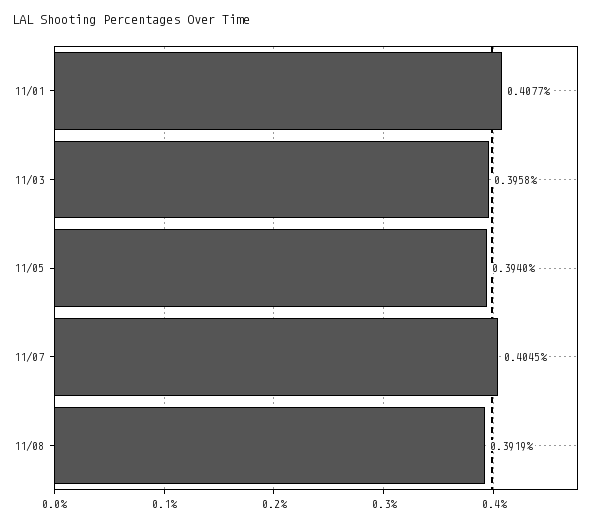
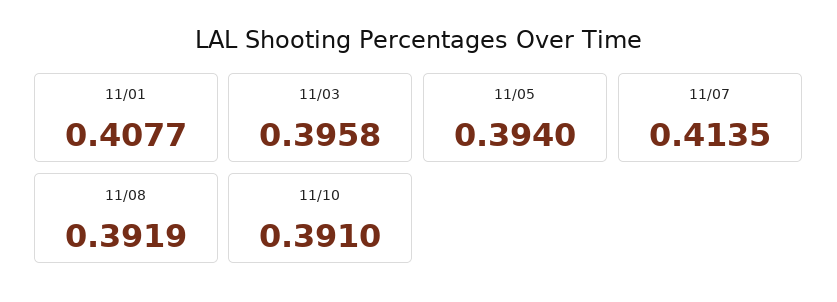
11/07: 0.4045 -> 0.4135
11/10: none -> 0.391

